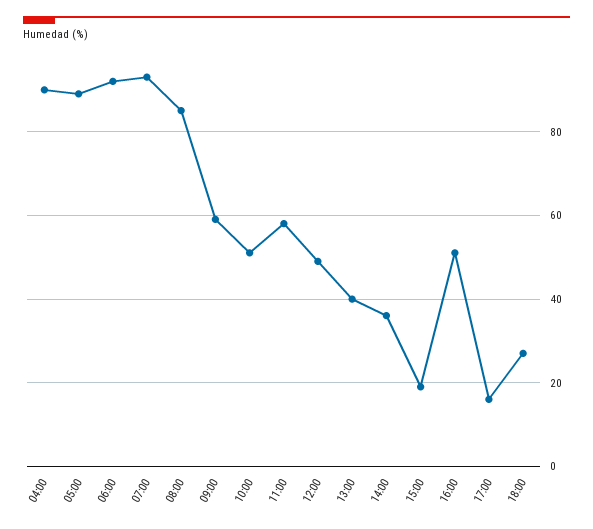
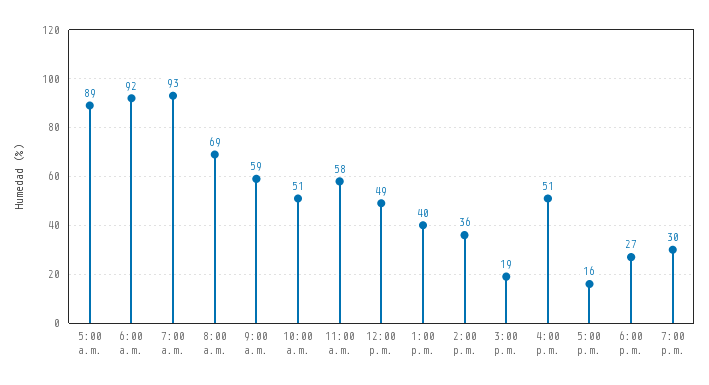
04:00: 90 -> none
08:00: 85 -> 69
7:00 p.m.: none -> 30

